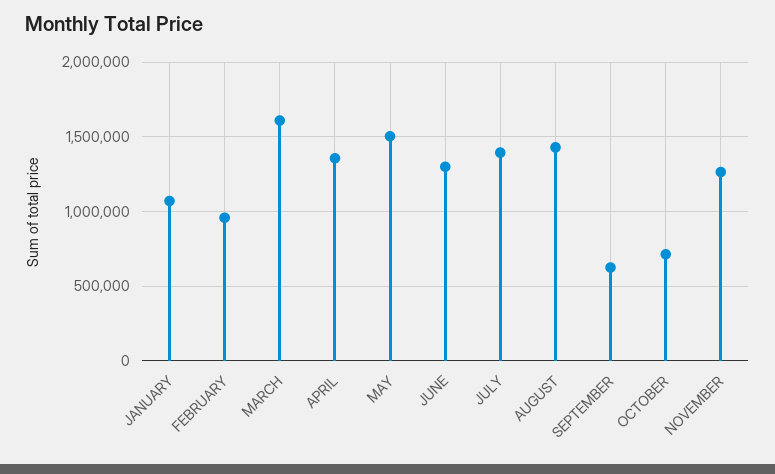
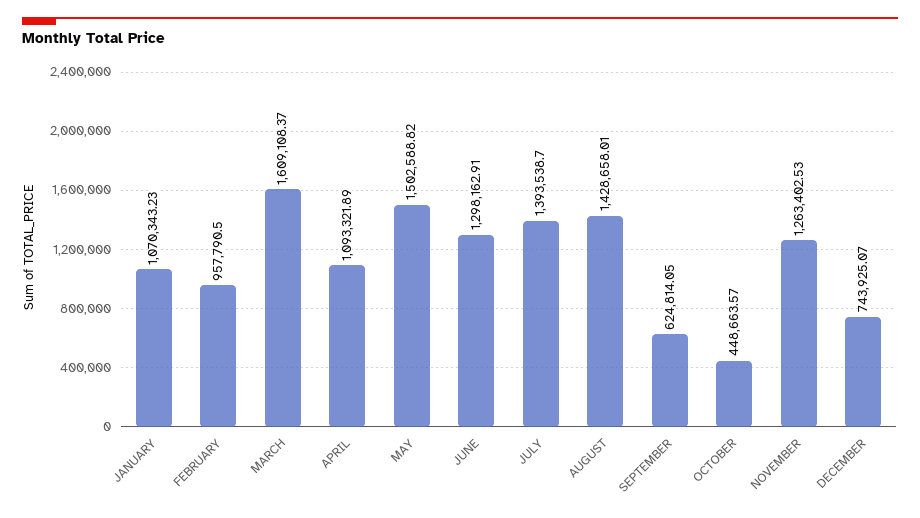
APRIL: 1350000 -> 1093321.89
OCTOBER: 700000 -> 448663.57
DECEMBER: none -> 743925.07

